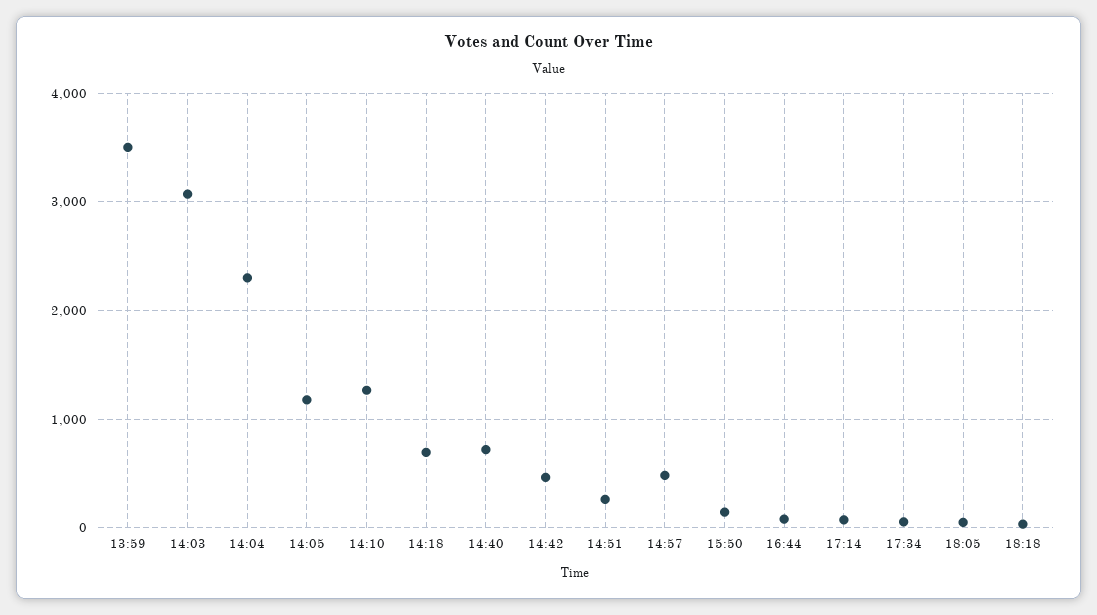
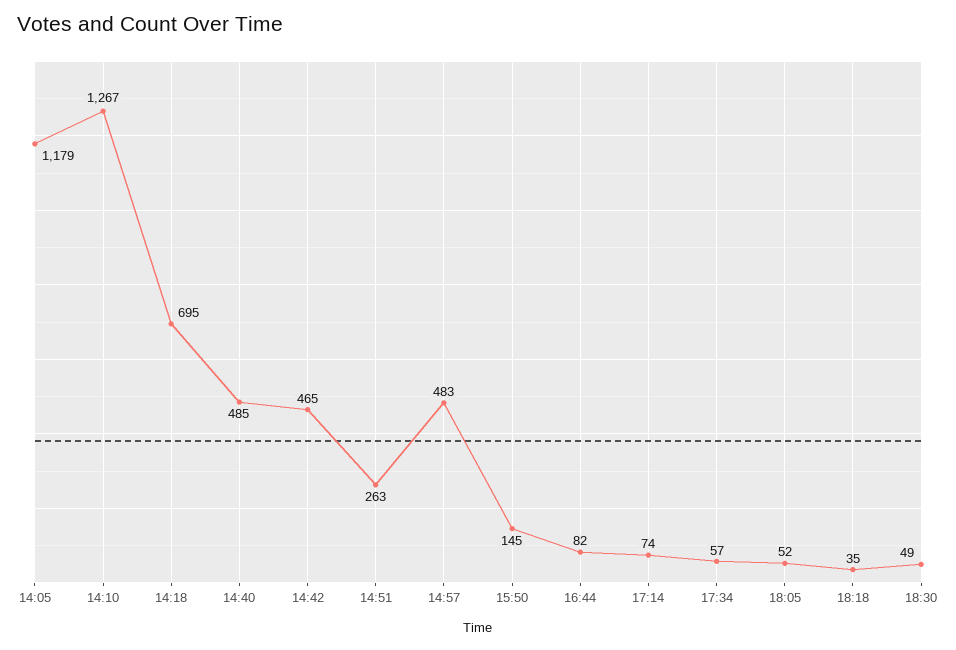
13:59: 3500 -> none
14:03: 3100 -> none
14:04: 2300 -> none
14:40: 700 -> 485
18:30: none -> 49

